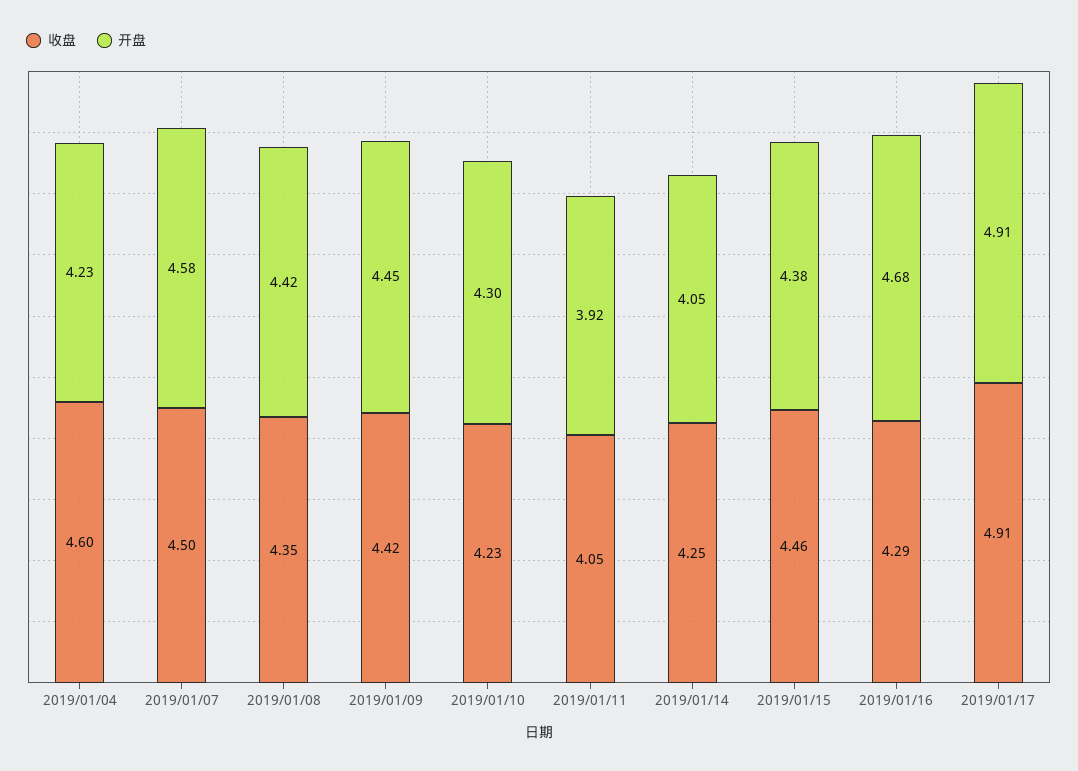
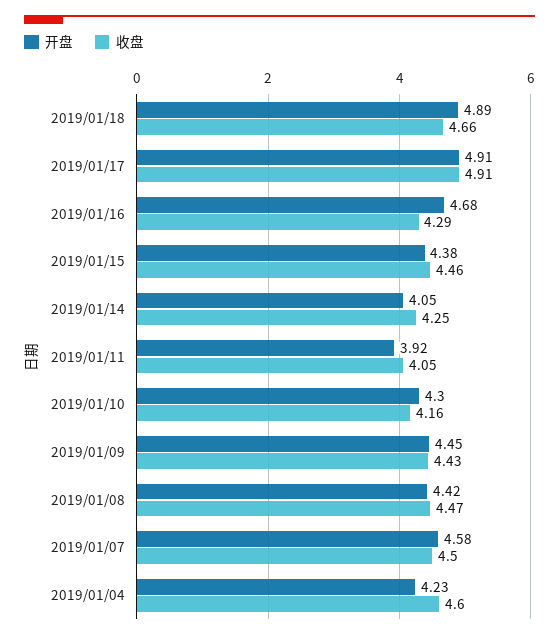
收盘, 2019/01/08: 4.35 -> 4.47
收盘, 2019/01/09: 4.42 -> 4.43
收盘, 2019/01/10: 4.23 -> 4.16
开盘, 2019/01/18: none -> 4.89
收盘, 2019/01/18: none -> 4.66

